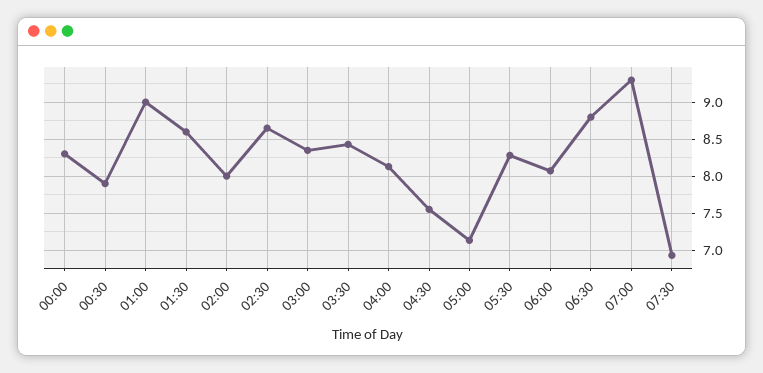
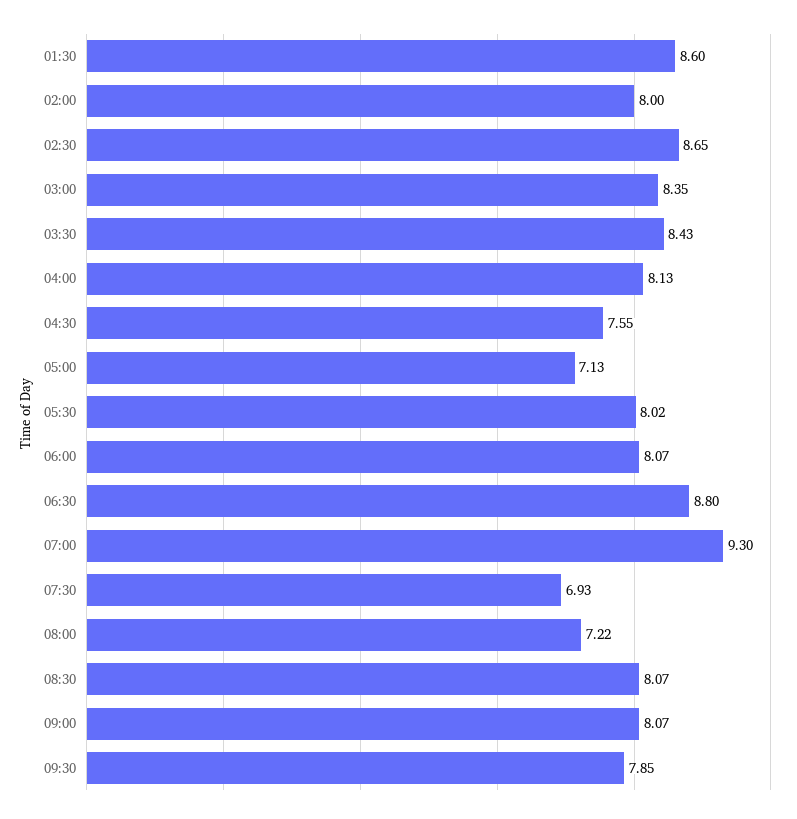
00:00: 8.3 -> none
00:30: 7.9 -> none
01:00: 9 -> none
05:30: 8.3 -> 8.02
08:00: none -> 7.22
08:30: none -> 8.07
09:00: none -> 8.07
09:30: none -> 7.85

